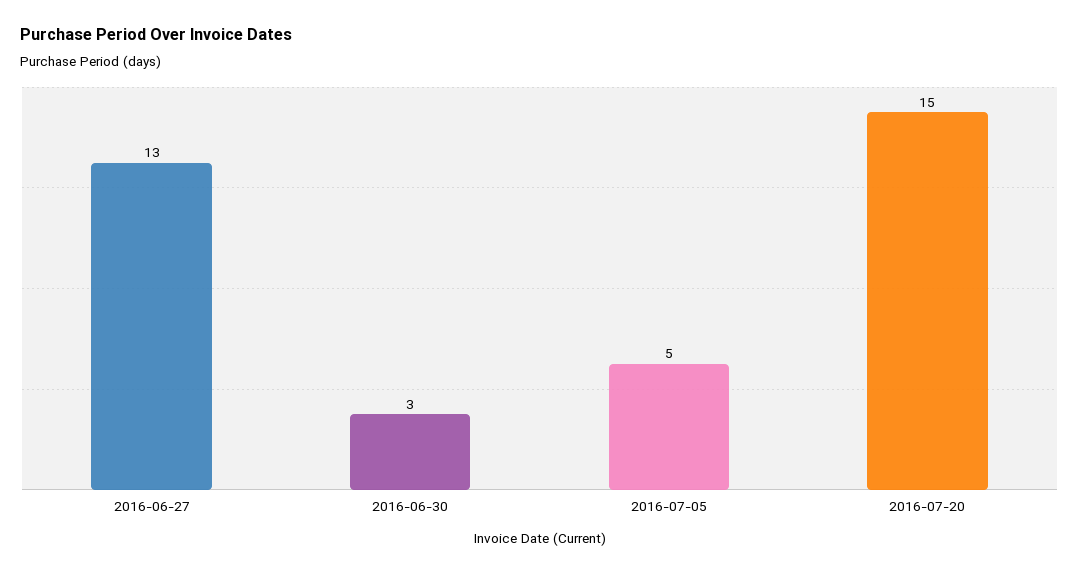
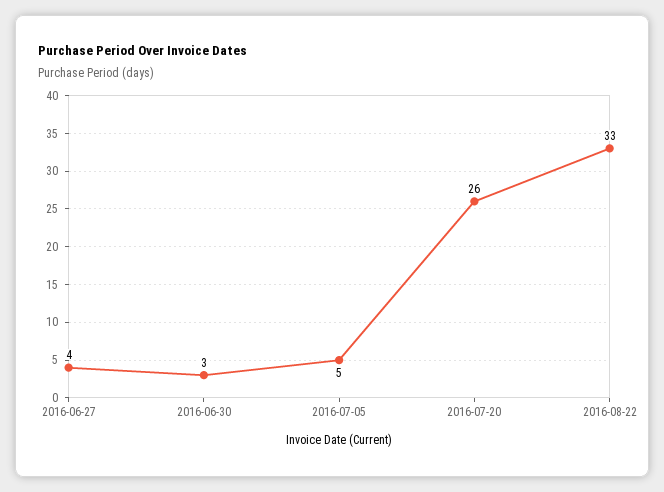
2016-06-27: 13 -> 4
2016-07-20: 15 -> 26
2016-08-22: none -> 33

